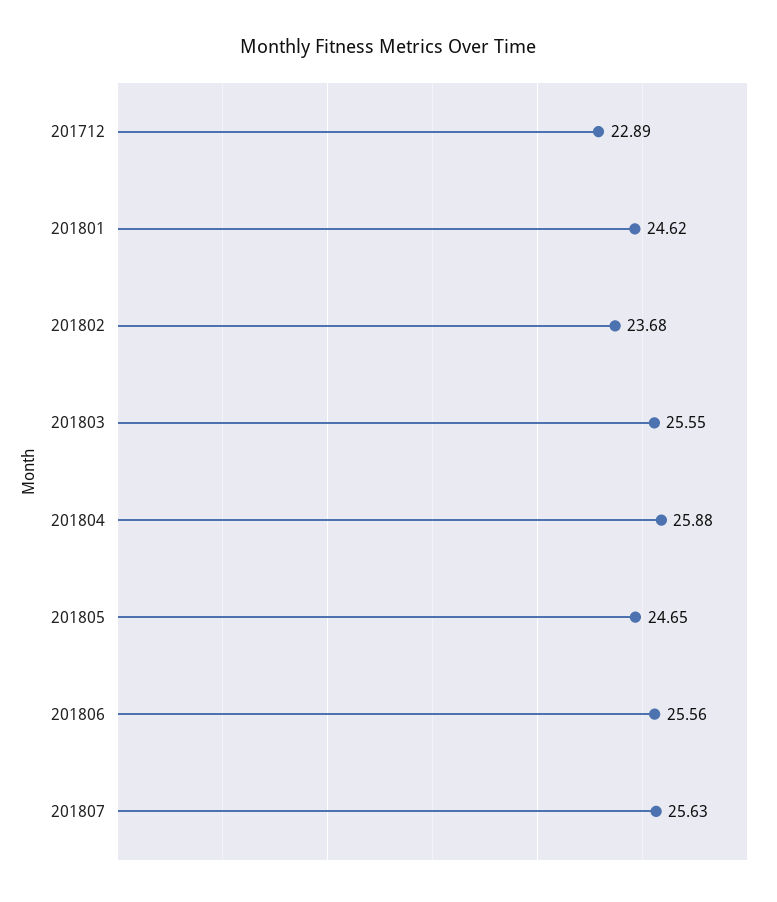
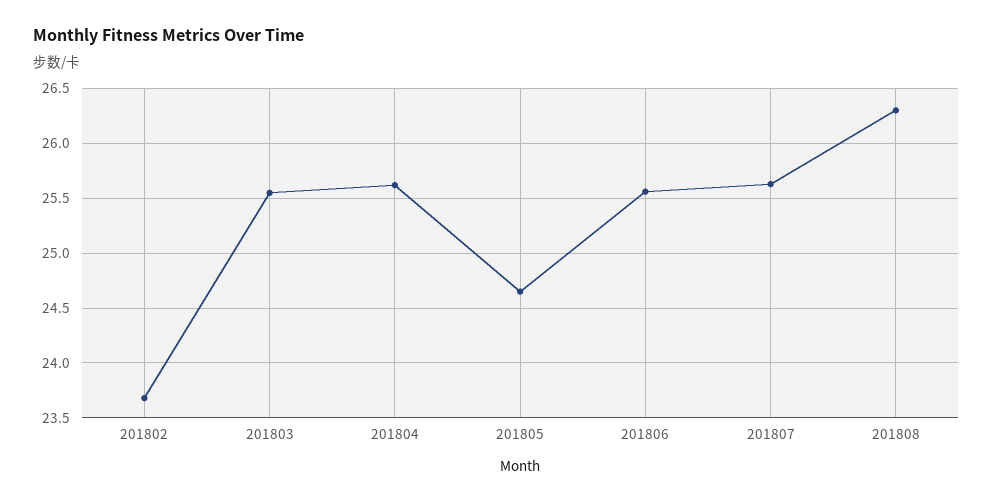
201712: 22.89 -> none
201801: 24.62 -> none
201804: 25.88 -> 25.6
201808: none -> 26.3

